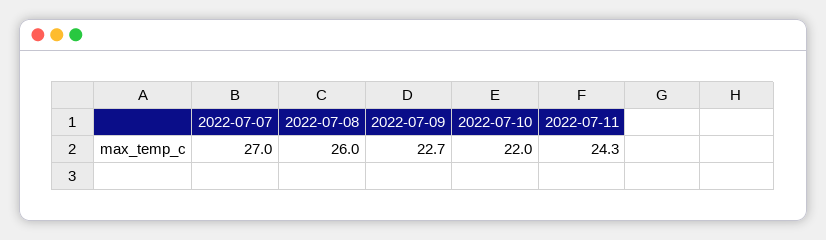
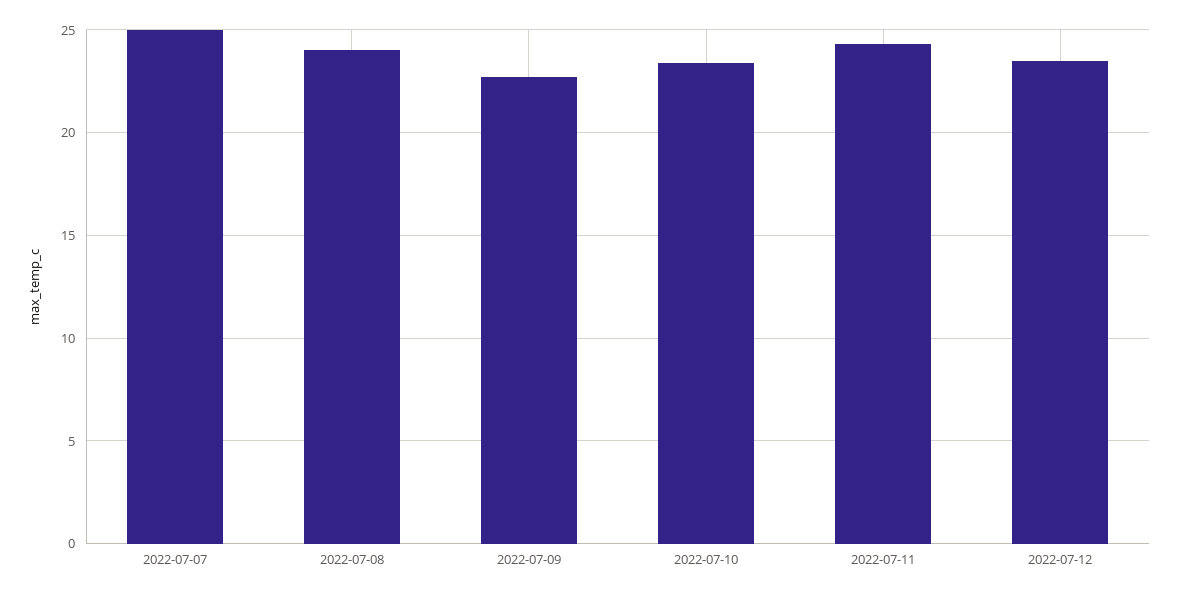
2022-07-07: 27 -> 25
2022-07-08: 26 -> 24
2022-07-10: 22 -> 23.5
2022-07-12: none -> 23.5

